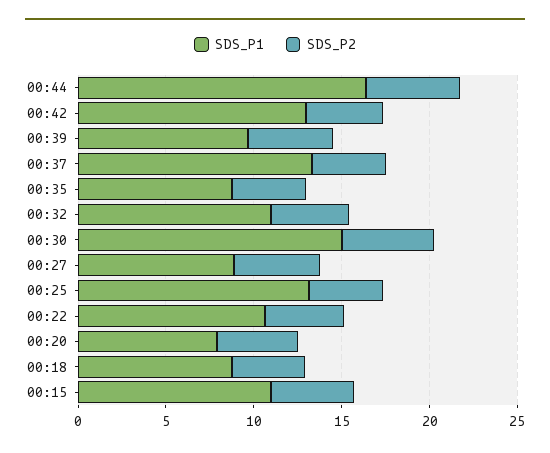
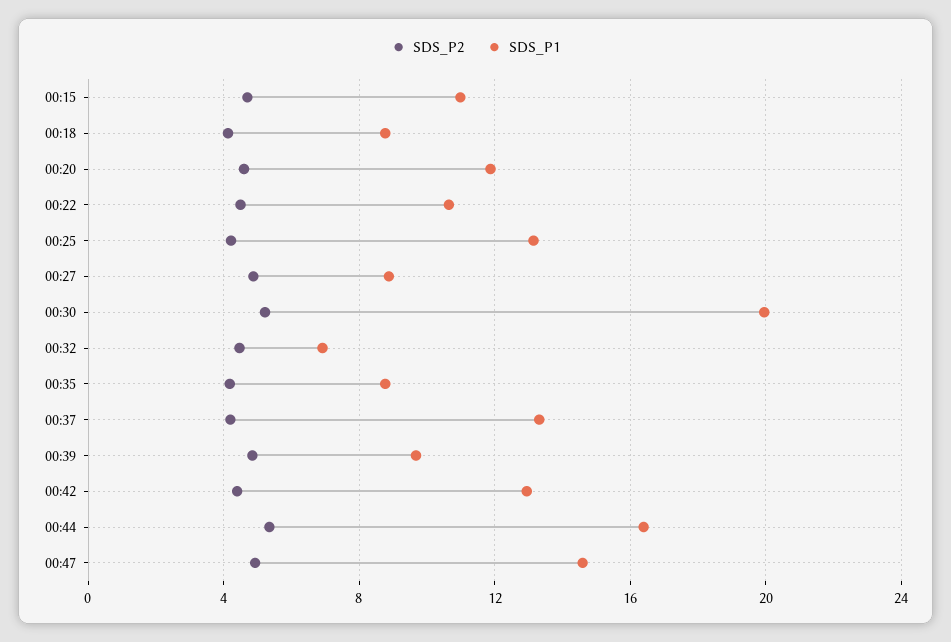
SDS_P1, 00:32: 11 -> 7
SDS_P1, 00:30: 15 -> 20
SDS_P1, 00:20: 8 -> 12
SDS_P2, 00:47: none -> 5
SDS_P1, 00:47: none -> 14.5

